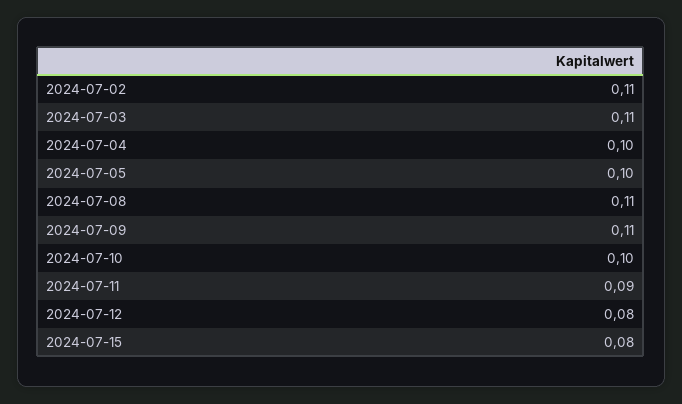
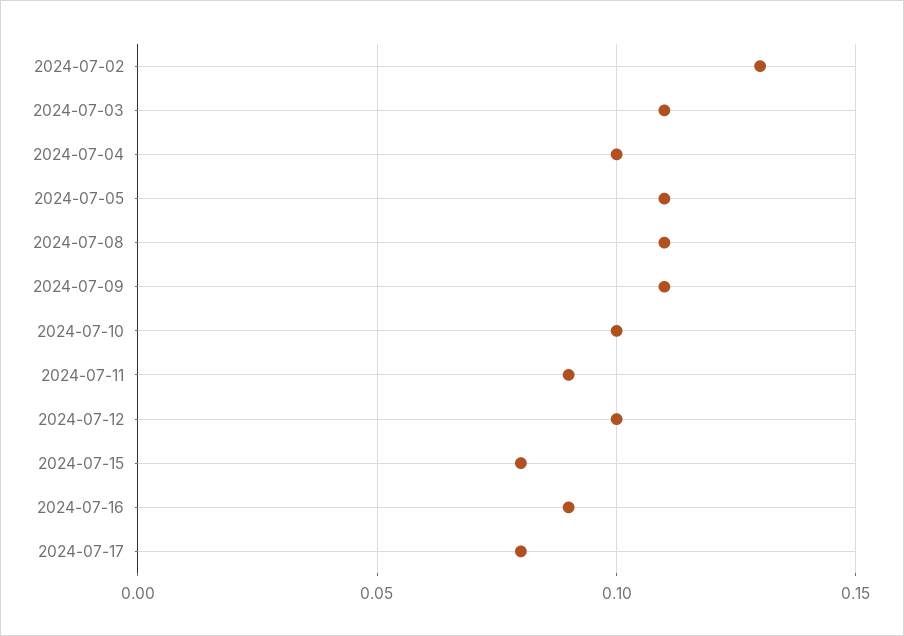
2024-07-02: 0.11 -> 0.13
2024-07-05: 0.1 -> 0.11
2024-07-12: 0.08 -> 0.1
2024-07-16: none -> 0.09
2024-07-17: none -> 0.08

